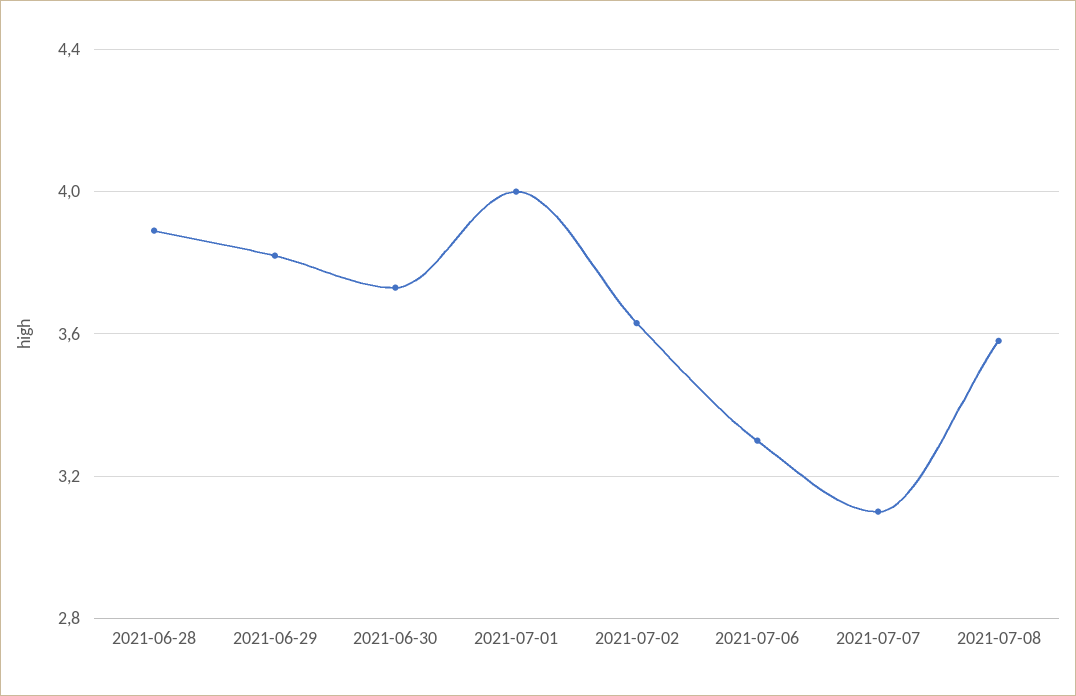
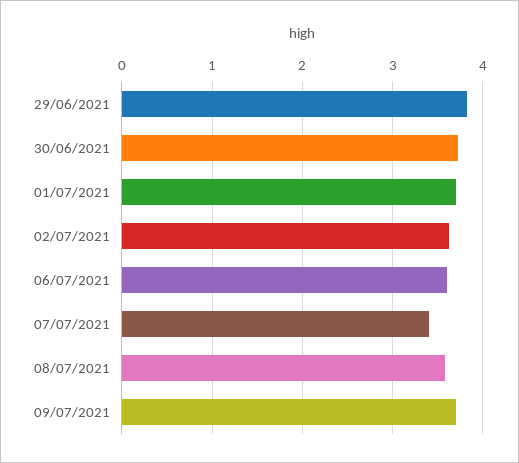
2021-06-28: 3.9 -> none
2021-07-01: 4 -> 3.7
2021-07-06: 3.3 -> 3.6
2021-07-07: 3.1 -> 3.4
09/07/2021: none -> 3.7

